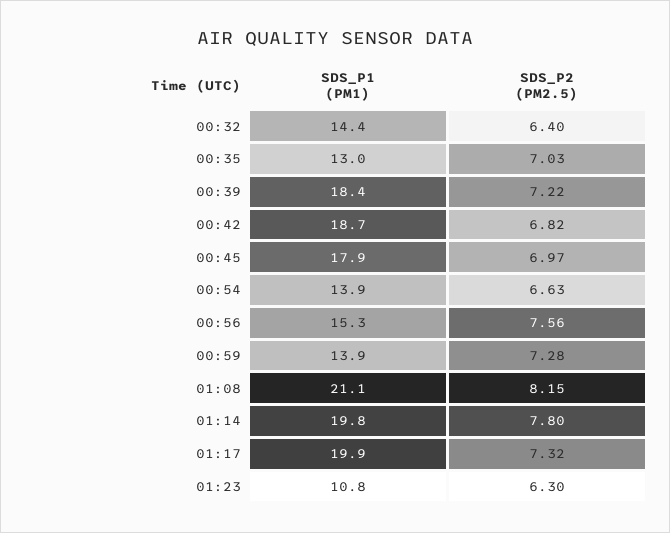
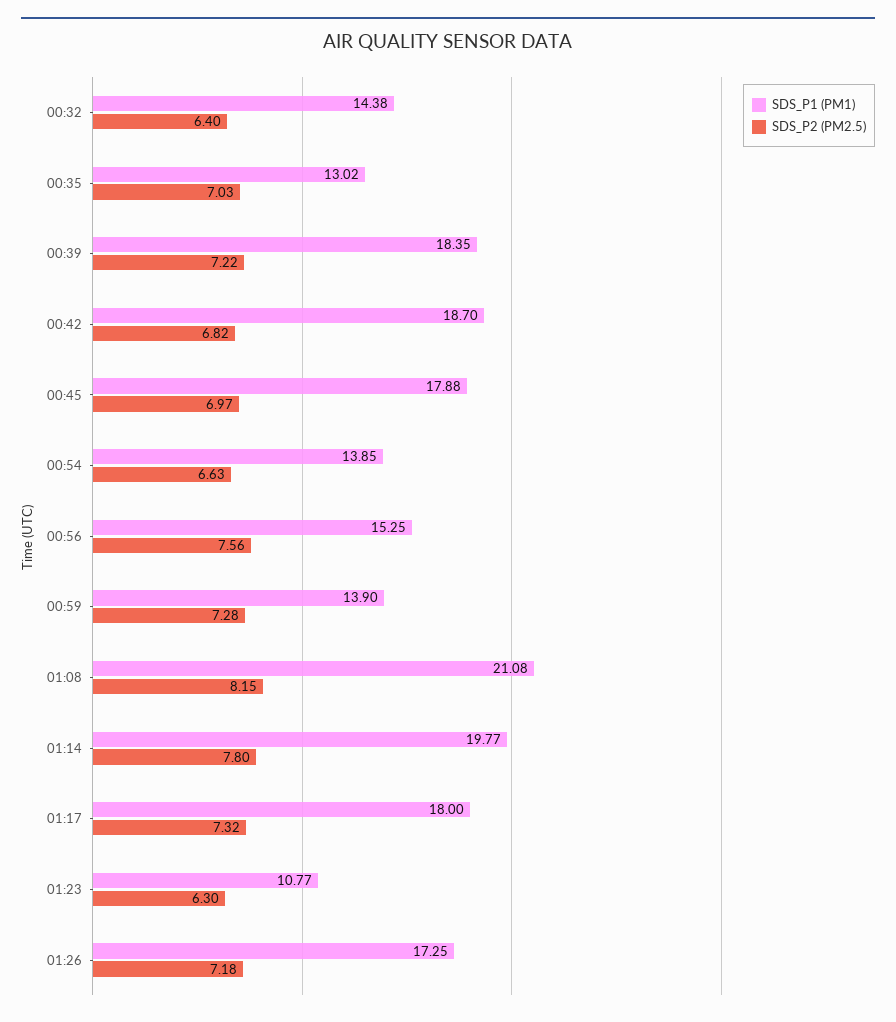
SDS_P1 (PM1), 01:17: 19.9 -> 18
SDS_P1 (PM1), 01:26: none -> 17.25
SDS_P2 (PM2.5), 01:26: none -> 7.18

